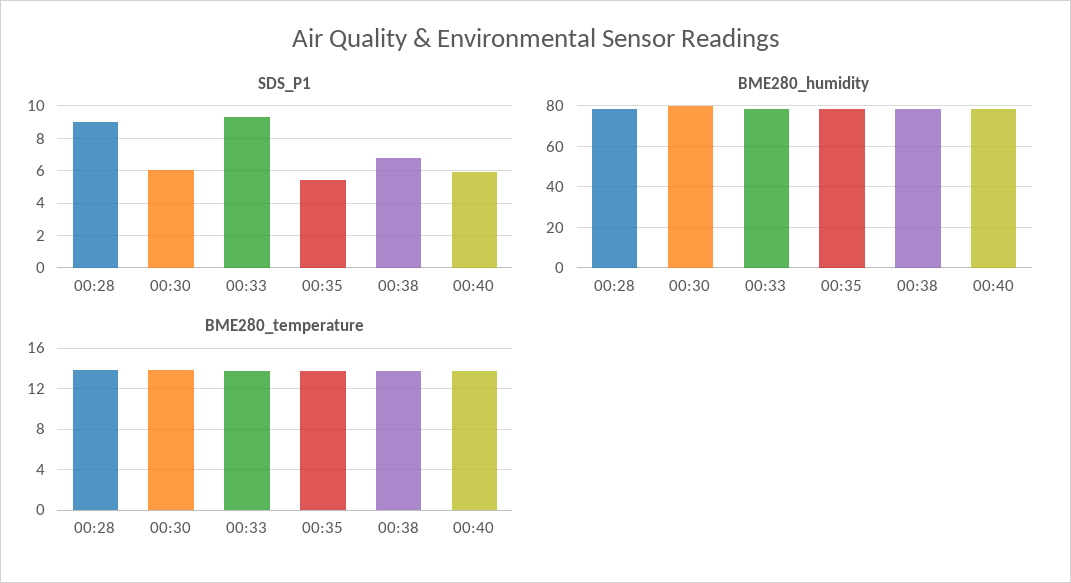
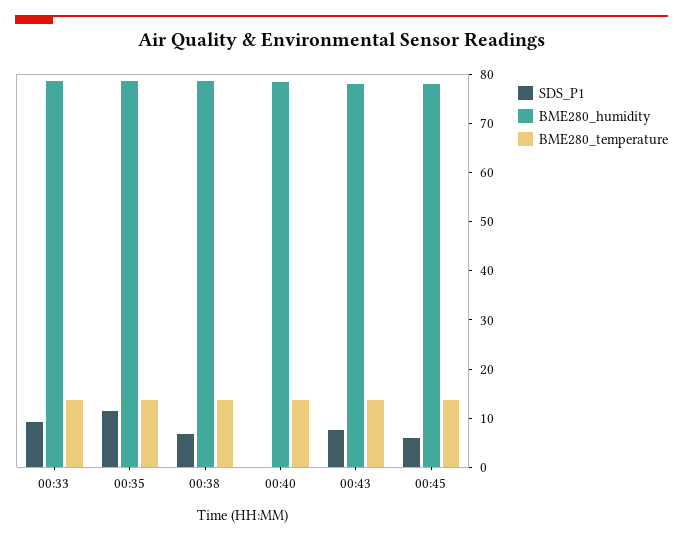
SDS_P1, 00:28: 9 -> none
SDS_P1, 00:30: 6 -> none
SDS_P1, 00:35: 5.5 -> 12
SDS_P1, 00:40: 6 -> 0
BME280_humidity, 00:28: 80 -> none
BME280_humidity, 00:30: 80 -> none
BME280_temperature, 00:28: 14 -> none
BME280_temperature, 00:30: 14 -> none
SDS_P1, 00:43: none -> 8
BME280_humidity, 00:43: none -> 78
BME280_temperature, 00:43: none -> 14
SDS_P1, 00:45: none -> 6
BME280_humidity, 00:45: none -> 78
BME280_temperature, 00:45: none -> 14

